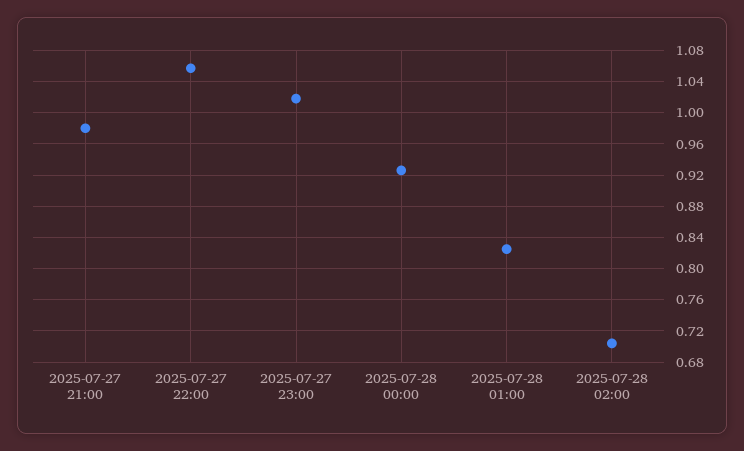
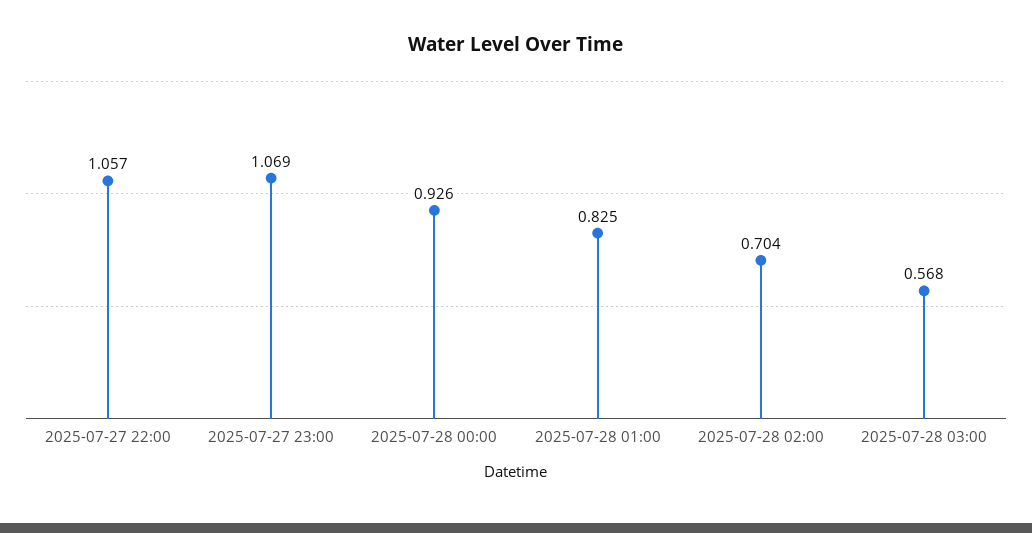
2025-07-27 21:00: 0.98 -> none
2025-07-27 23:00: 1.02 -> 1.069
2025-07-28 03:00: none -> 0.568

